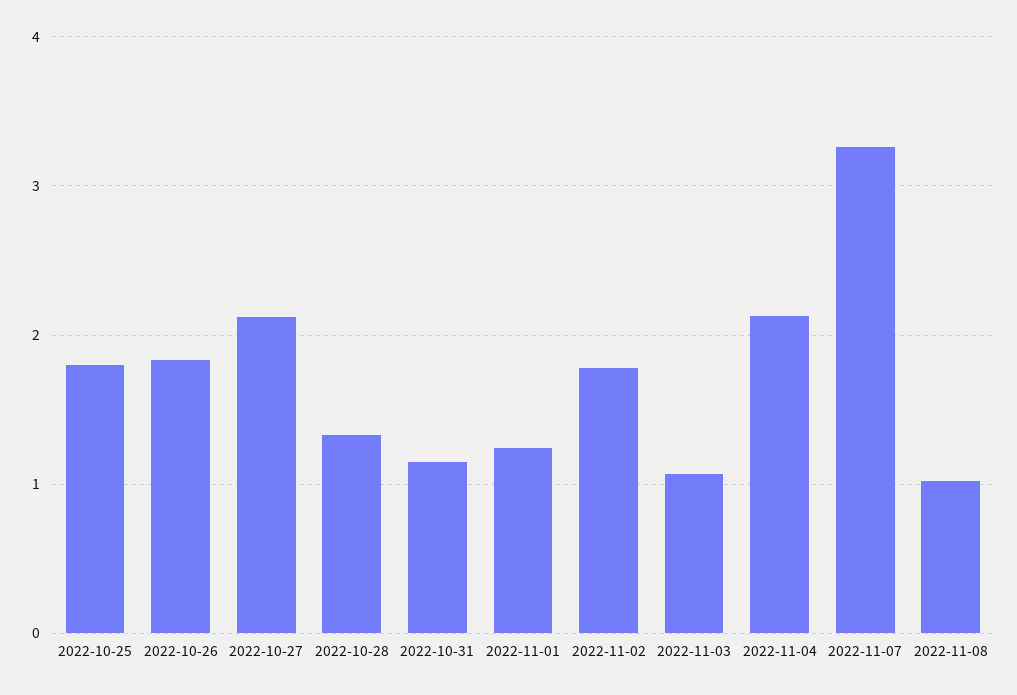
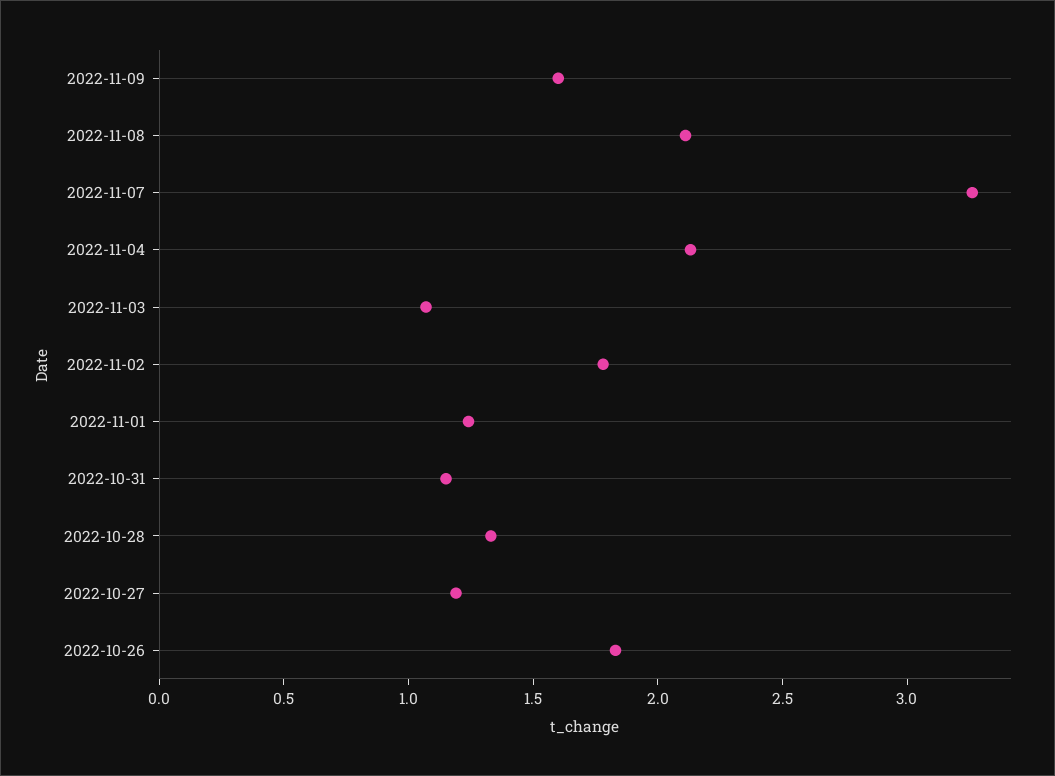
2022-10-25: 1.8 -> none
2022-10-27: 2.1 -> 1.2
2022-11-08: 1 -> 2.1
2022-11-09: none -> 1.6

